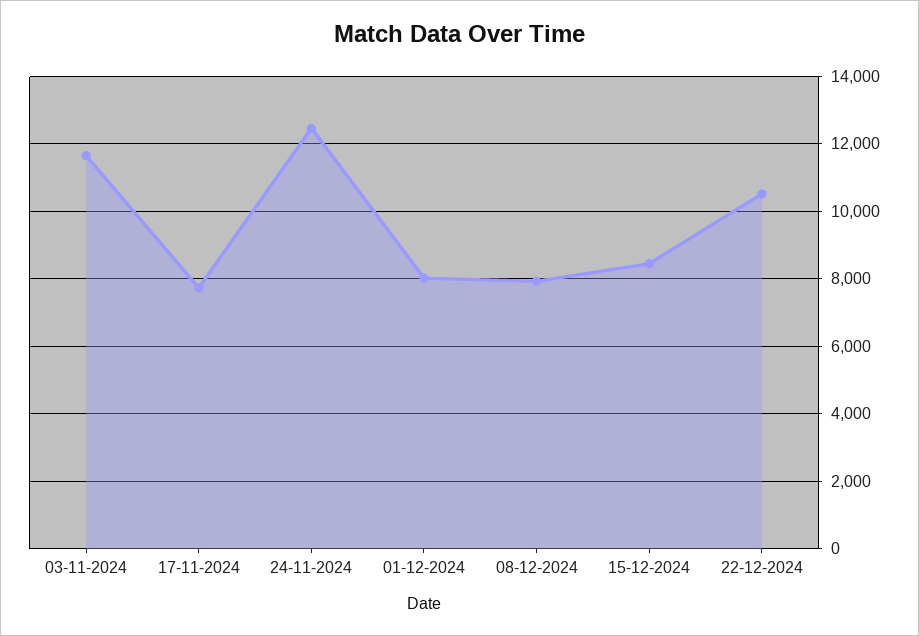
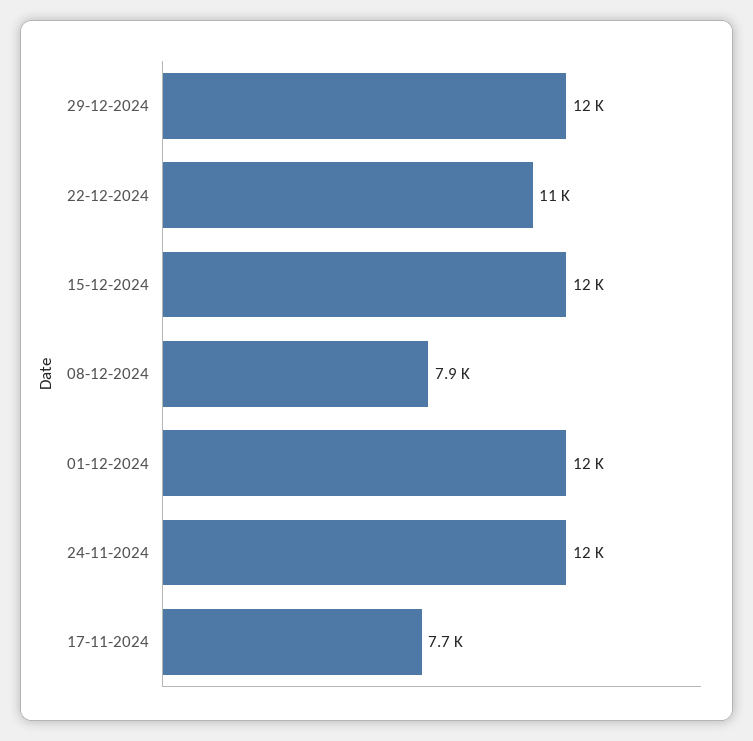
03-11-2024: 11600 -> none
01-12-2024: 8000 -> 12000
15-12-2024: 8400 -> 12000
29-12-2024: none -> 12000

